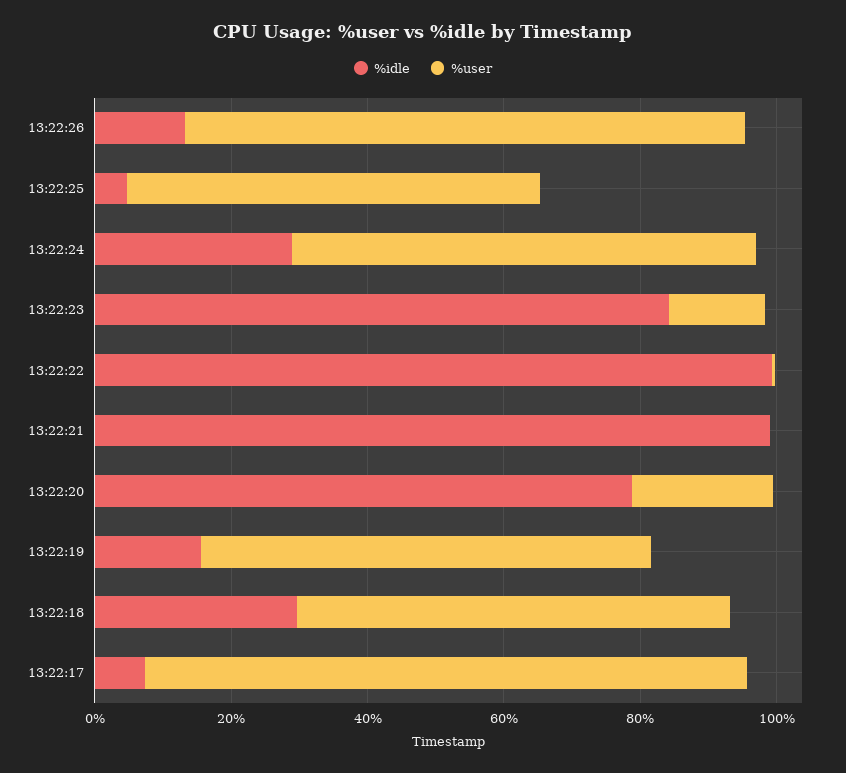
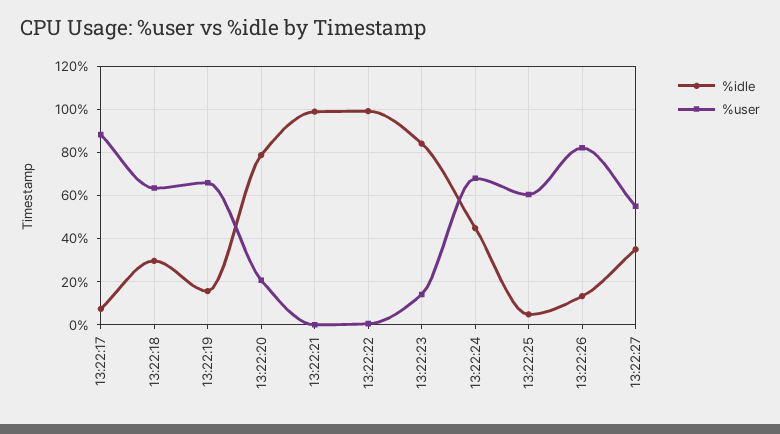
%idle, 13:22:24: 30 -> 45
%idle, 13:22:27: none -> 35
%user, 13:22:27: none -> 55

